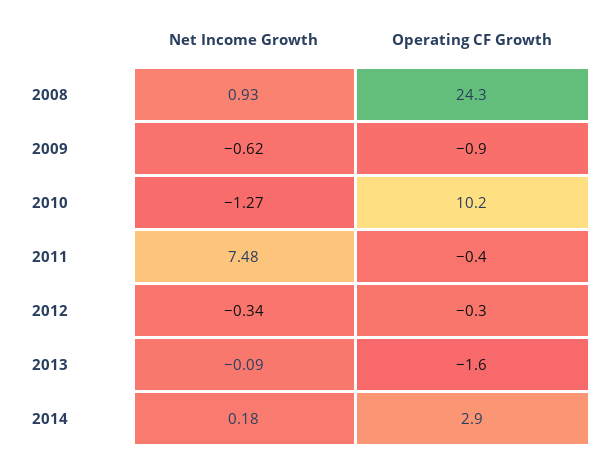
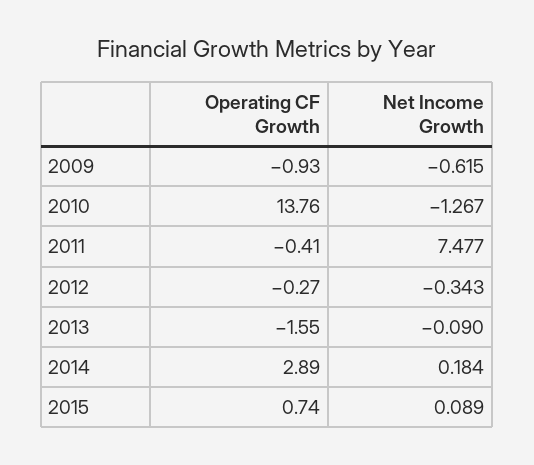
Net Income Growth, 2008: 0.93 -> none
Operating CF Growth, 2008: 24.3 -> none
Operating CF Growth, 2010: 10.2 -> 13.76
Operating CF Growth, 2015: none -> 0.74
Net Income Growth, 2015: none -> 0.089

